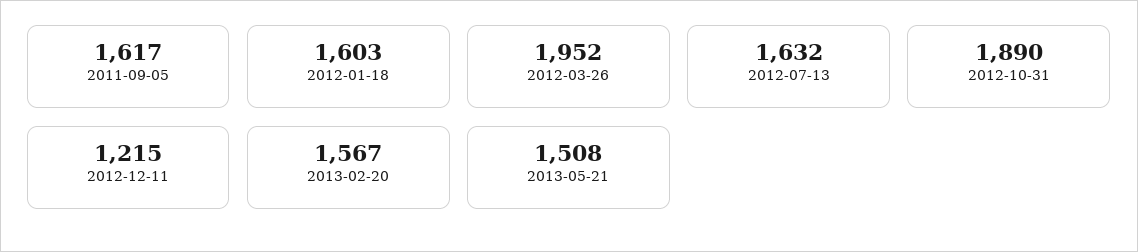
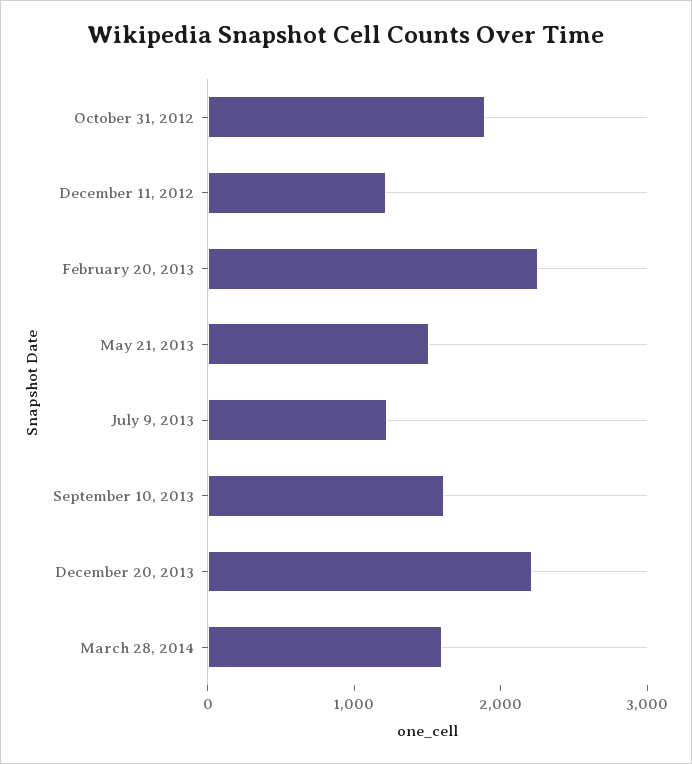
2011-09-05: 1617 -> none
2012-01-18: 1603 -> none
2012-03-26: 1952 -> none
2012-07-13: 1632 -> none
2013-02-20: 1567 -> 2200
July 9, 2013: none -> 1200
September 10, 2013: none -> 1600
December 20, 2013: none -> 2200
March 28, 2014: none -> 1600

